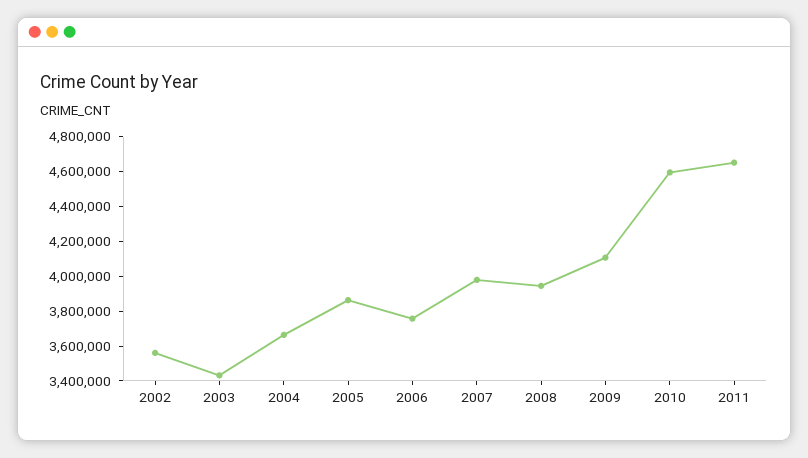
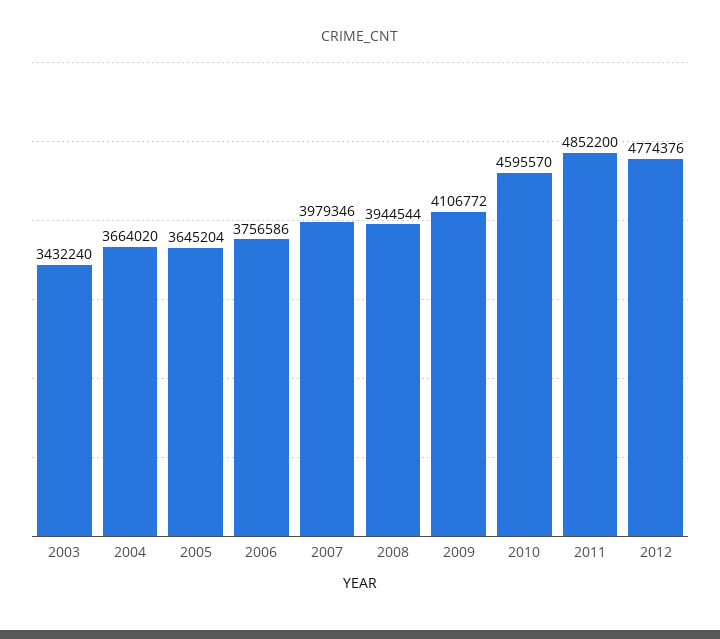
2002: 3550000 -> none
2005: 3850000 -> 3645204
2011: 4650000 -> 4852200
2012: none -> 4774376

